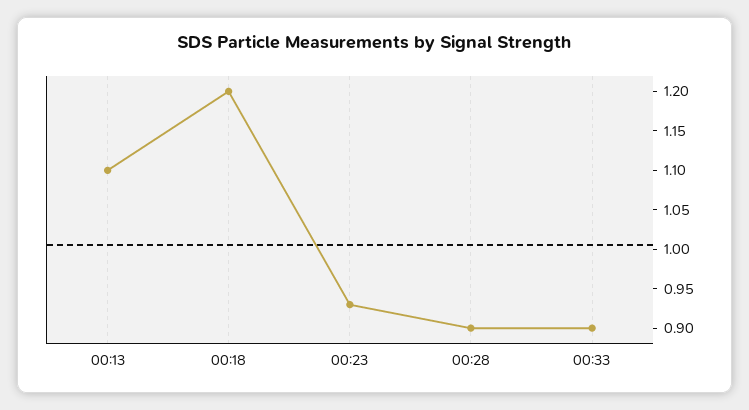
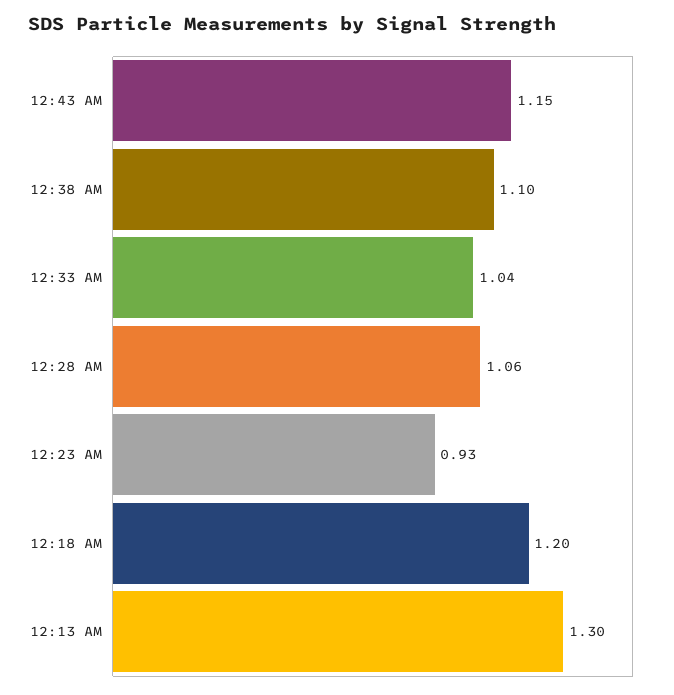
00:13: 1.1 -> 1.3
00:28: 0.9 -> 1.06
00:33: 0.9 -> 1.04
12:43 AM: none -> 1.15
12:38 AM: none -> 1.1

